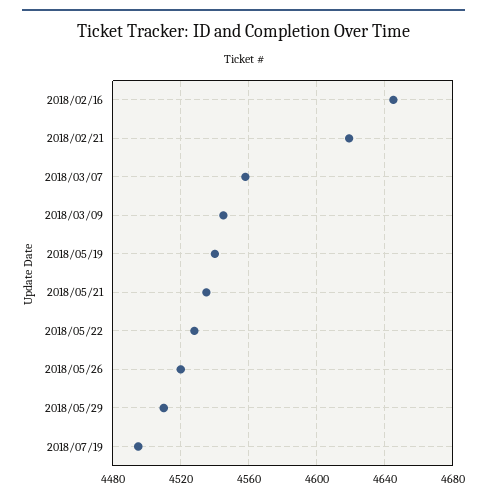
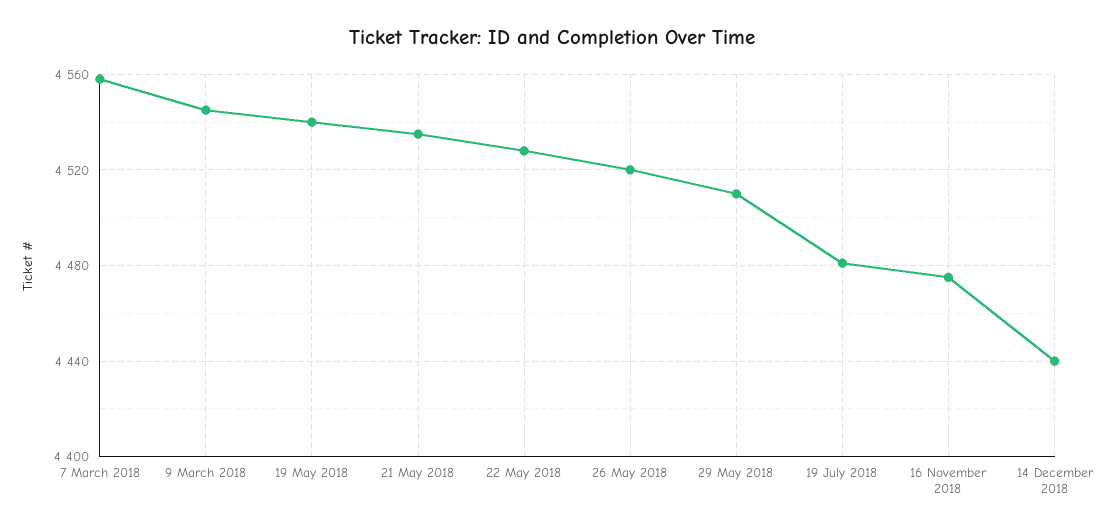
2018/02/16: 4645 -> none
2018/02/21: 4620 -> none
2018/07/19: 4495 -> 4480
16 November 2018: none -> 4475
14 December 2018: none -> 4440

